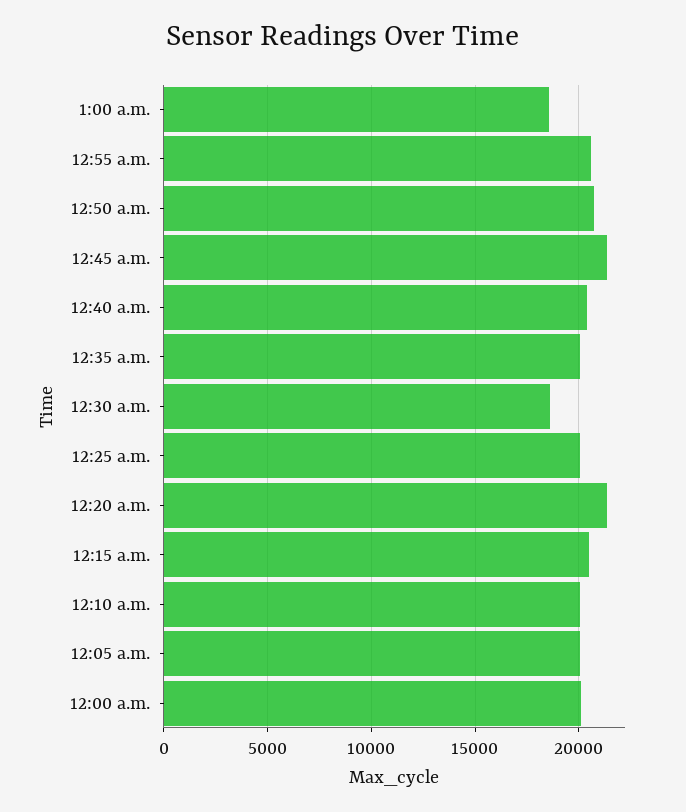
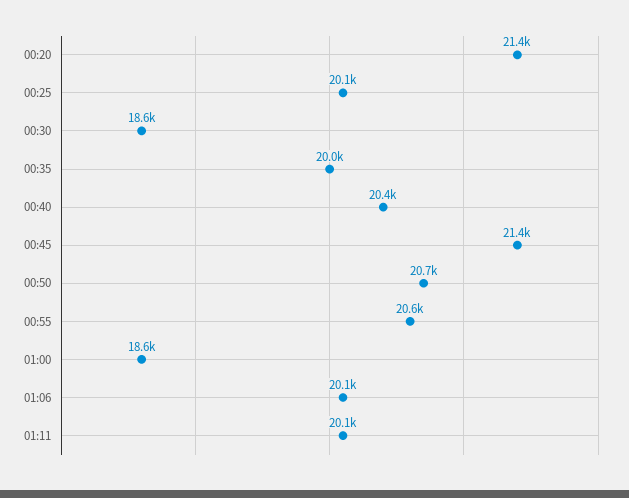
12:15 a.m.: 20500 -> none
12:10 a.m.: 20000 -> none
12:05 a.m.: 20000 -> none
12:00 a.m.: 20000 -> none
01:06: none -> 20100
01:11: none -> 20100

